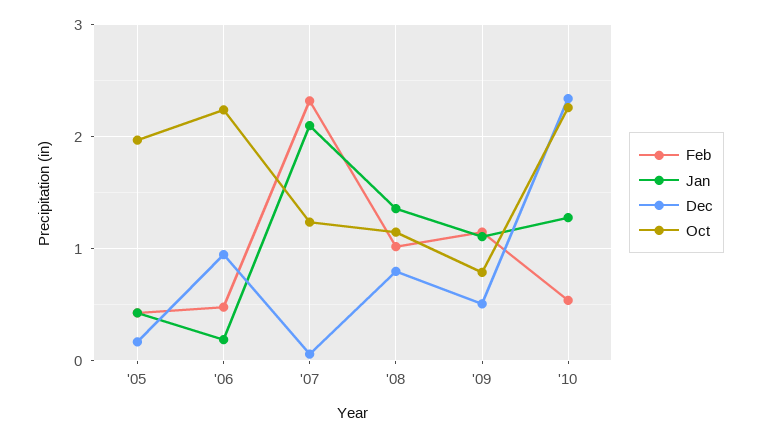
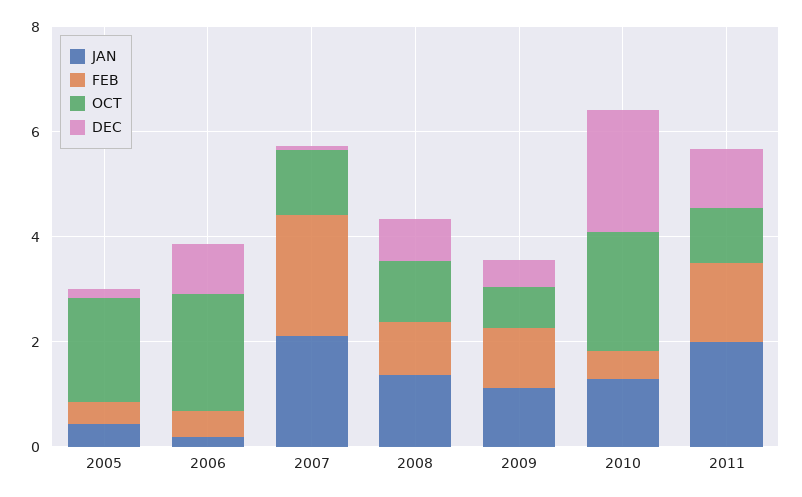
Jan, 2011: none -> 2
Feb, 2011: none -> 1.5
Oct, 2011: none -> 1
Dec, 2011: none -> 1

